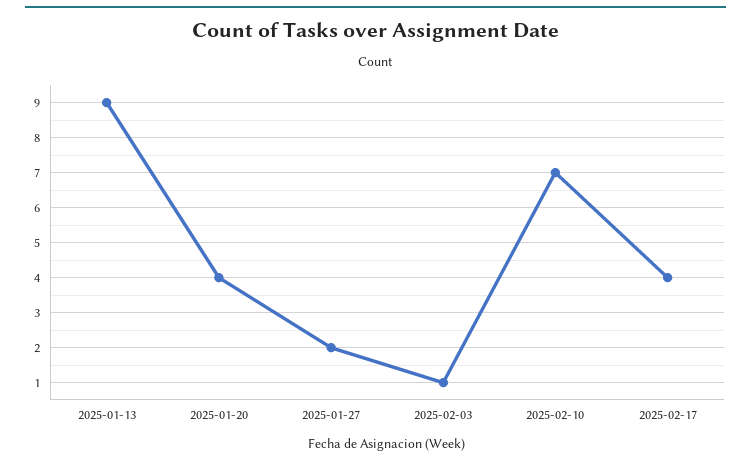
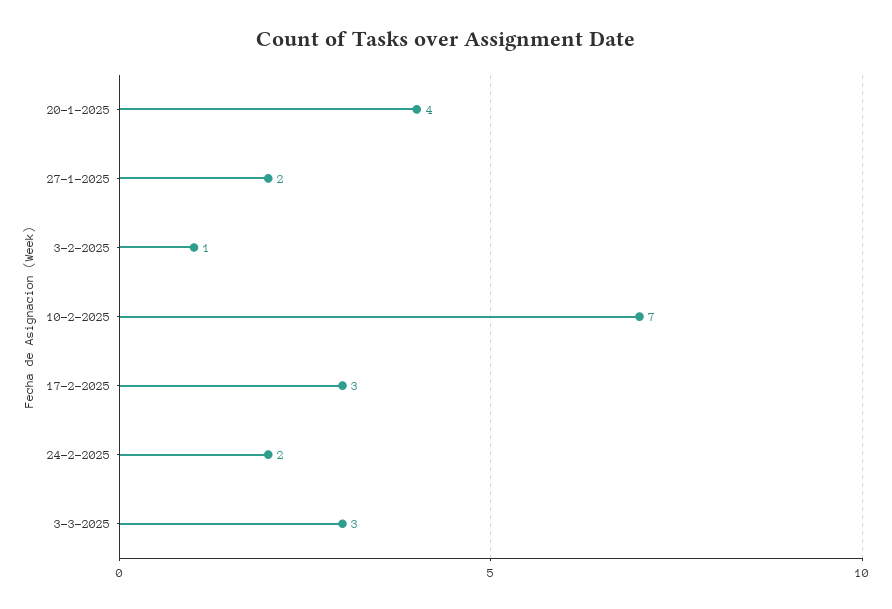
2025-01-13: 9 -> none
2025-02-17: 4 -> 3
24-2-2025: none -> 2
3-3-2025: none -> 3

